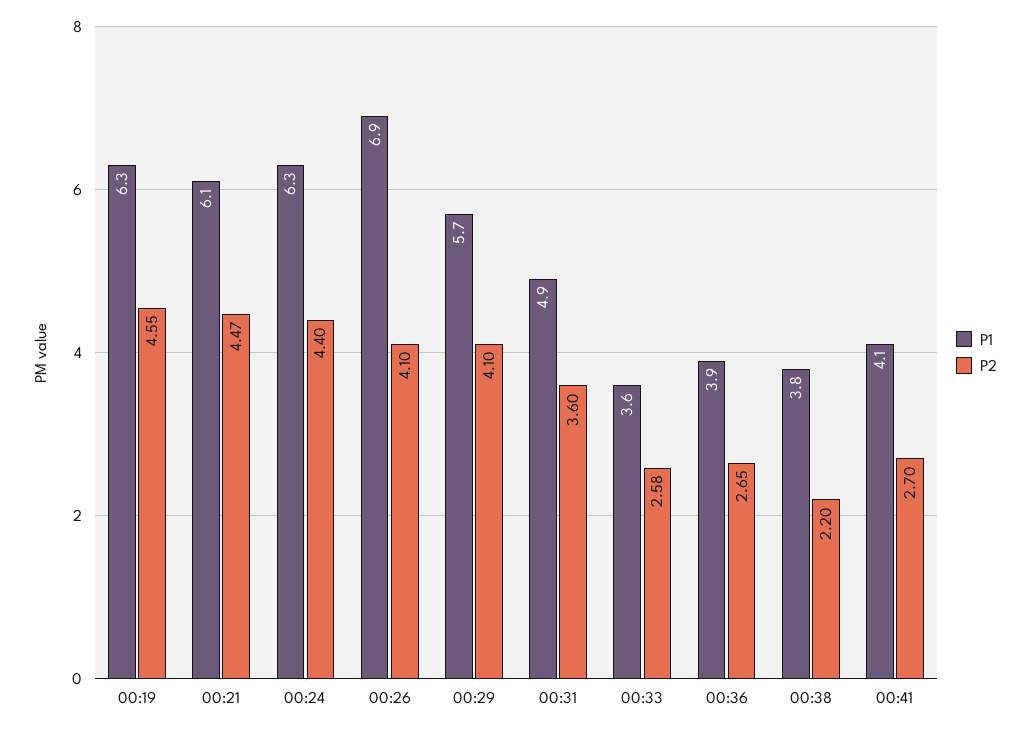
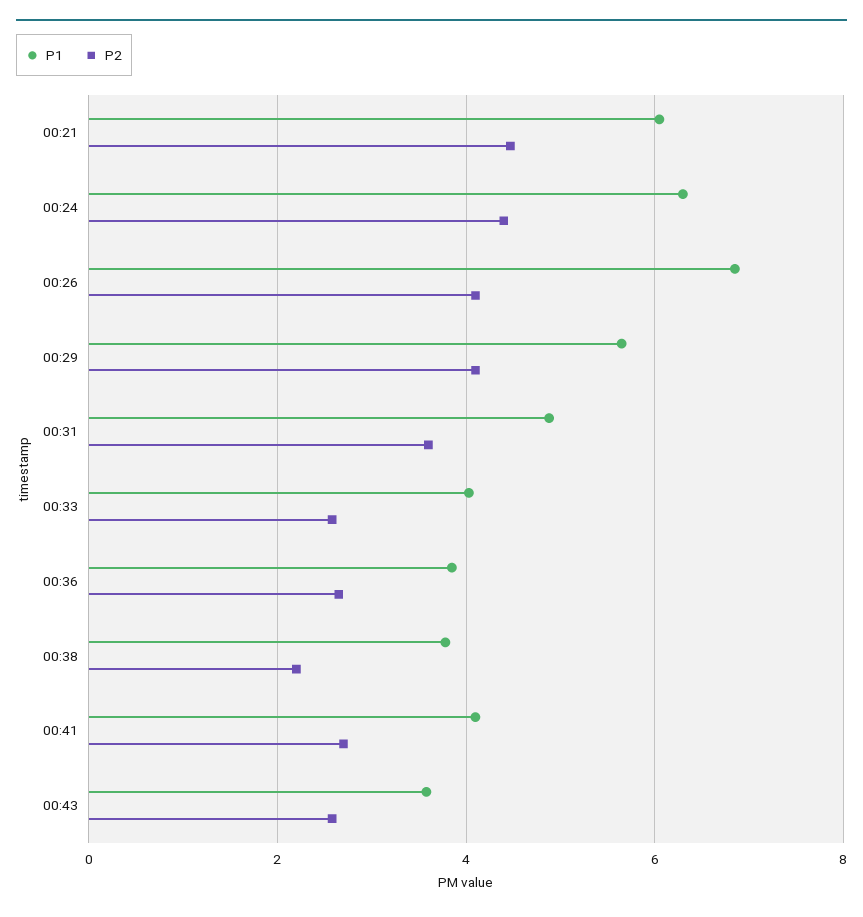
P1, 00:19: 6.3 -> none
P2, 00:19: 4.55 -> none
P1, 00:33: 3.6 -> 4
P1, 00:43: none -> 3.6
P2, 00:43: none -> 2.6

